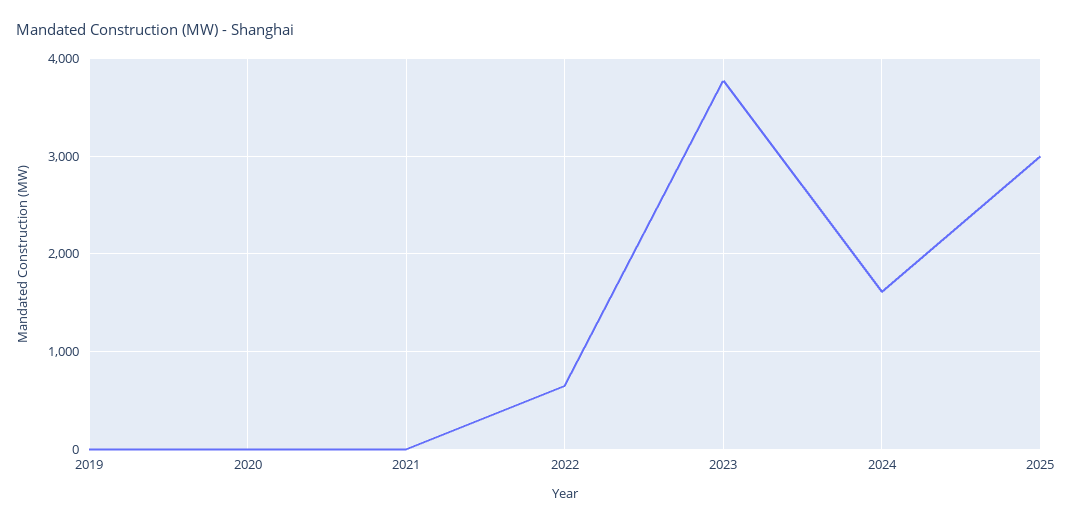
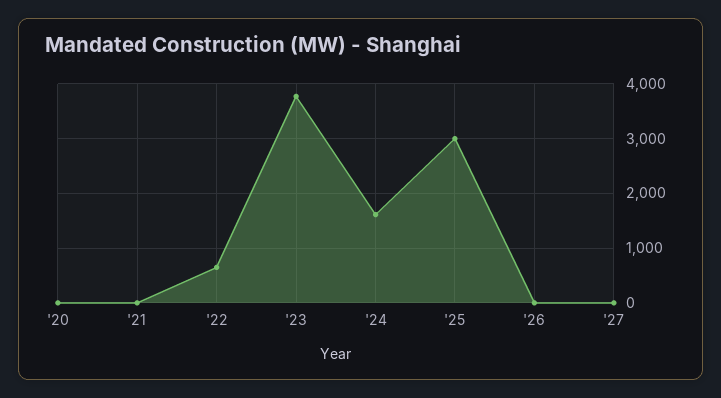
2019: 0 -> none
'26: none -> 0
'27: none -> 0

